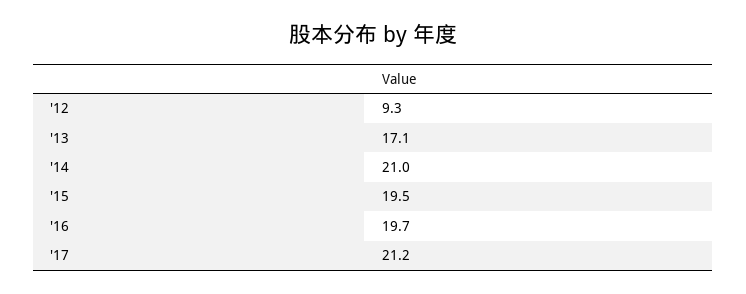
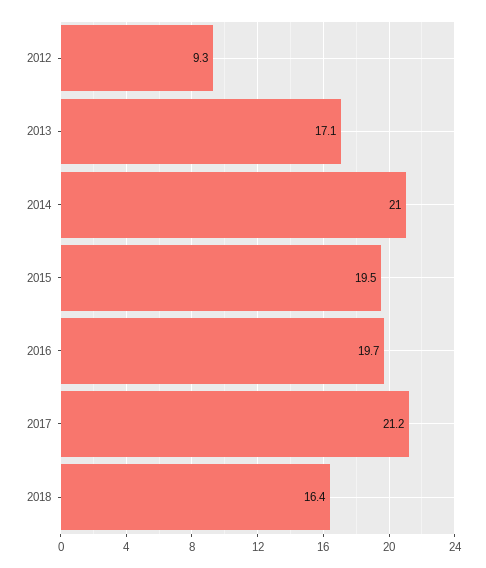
2018: none -> 16.4

